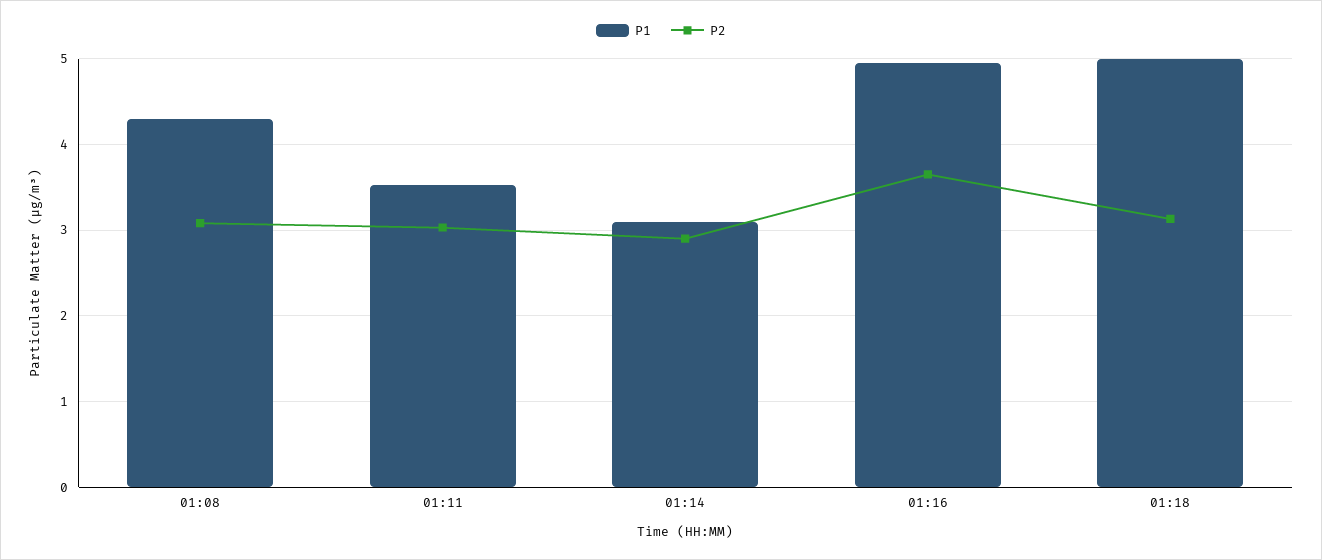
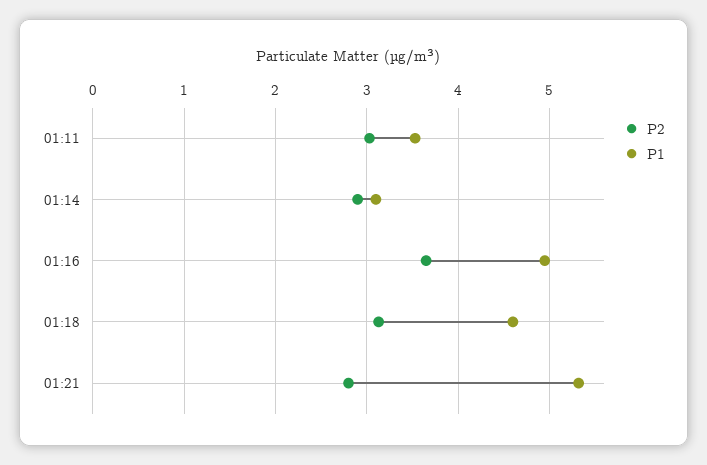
P1, 01:08: 4.3 -> none
P2, 01:08: 3.1 -> none
P1, 01:18: 5 -> 4.6
P2, 01:21: none -> 2.8
P1, 01:21: none -> 5.3

